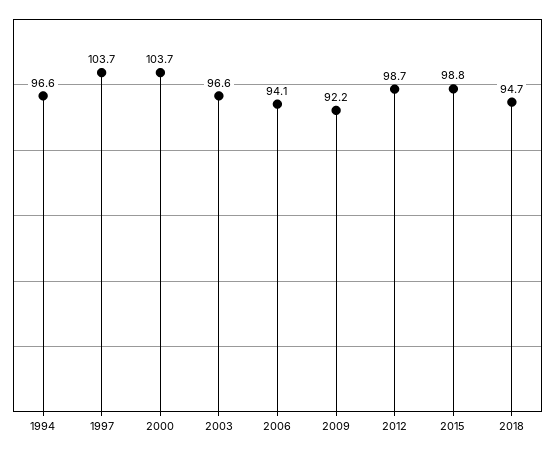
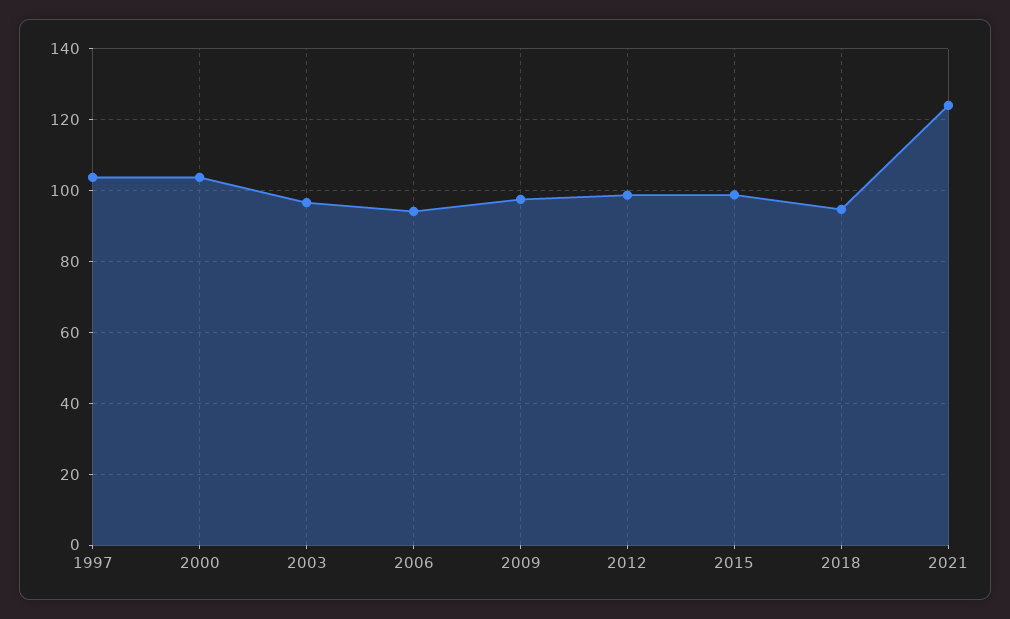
1994: 96.6 -> none
2009: 92.2 -> 98
2021: none -> 124

